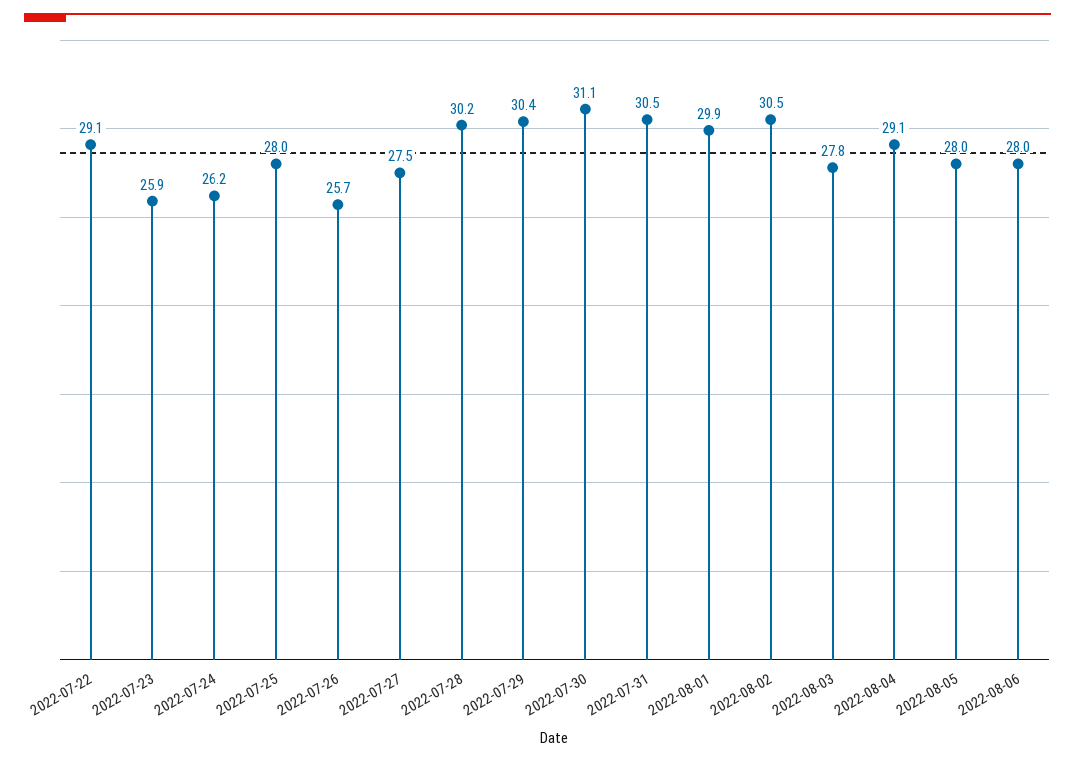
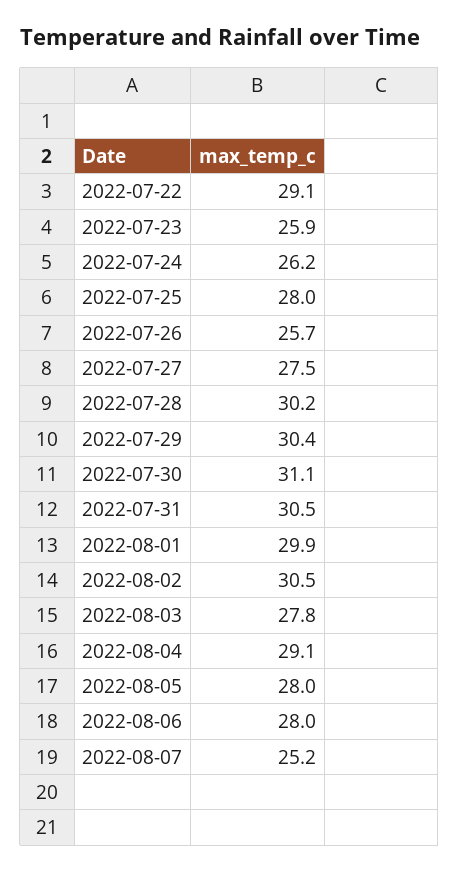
2022-08-07: none -> 25.2

